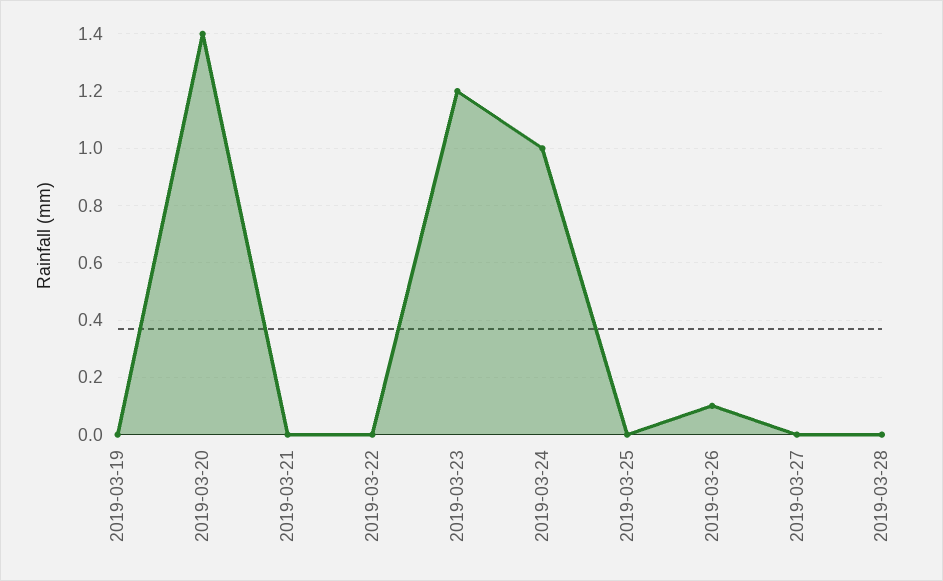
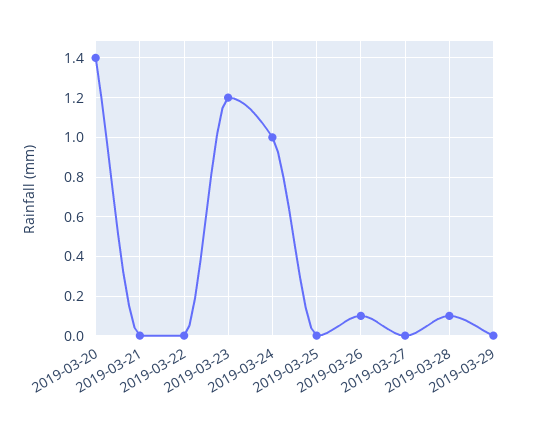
2019-03-19: 0 -> none
2019-03-28: 0 -> 0.1
2019-03-29: none -> 0

